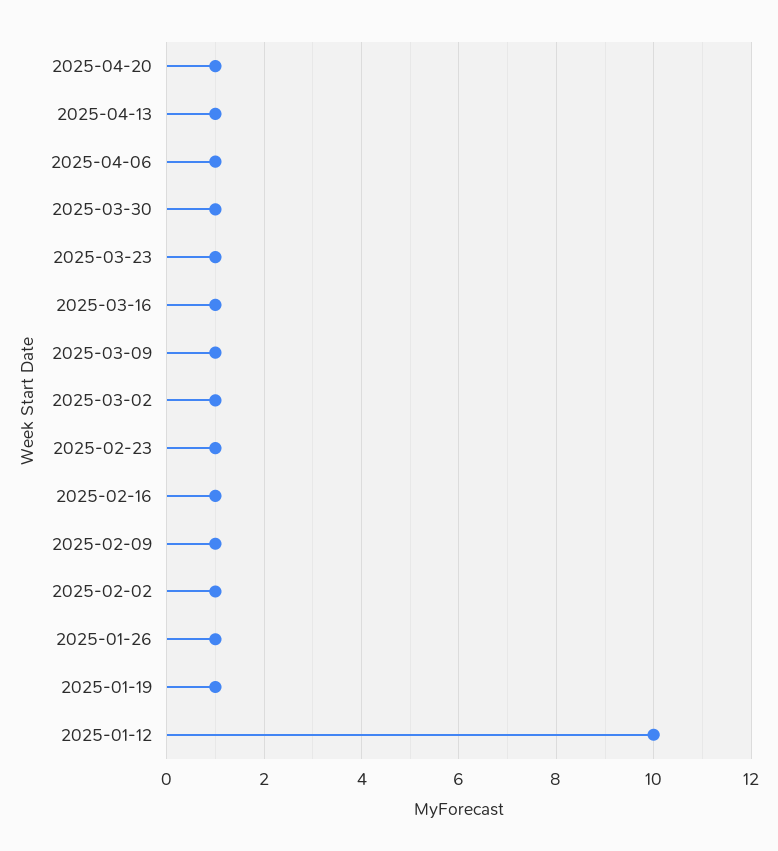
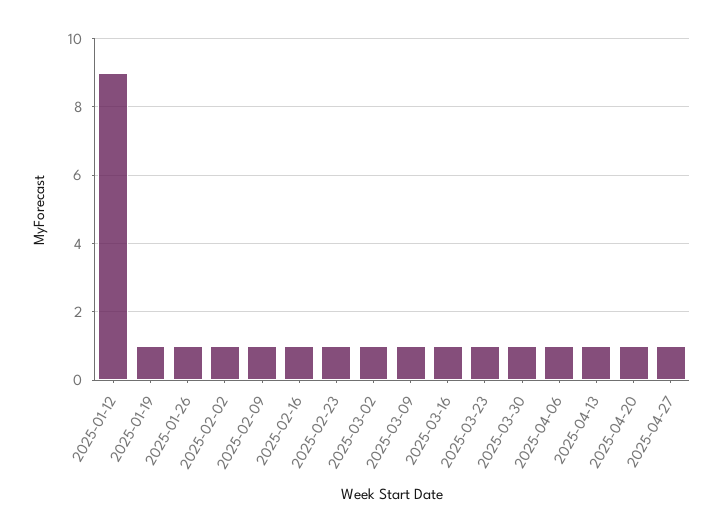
2025-01-12: 10 -> 9
2025-04-27: none -> 1

